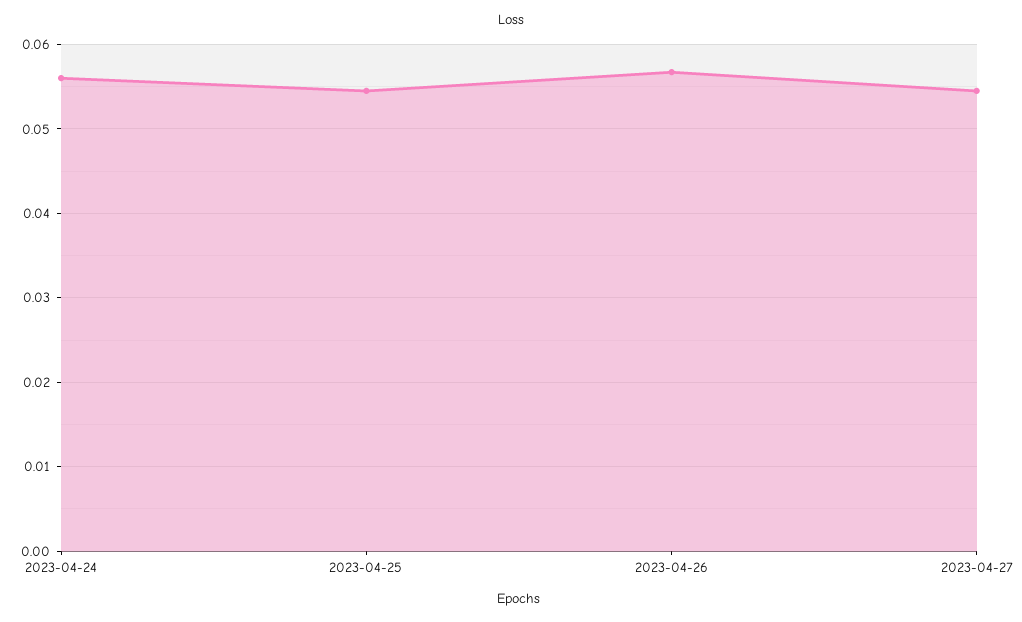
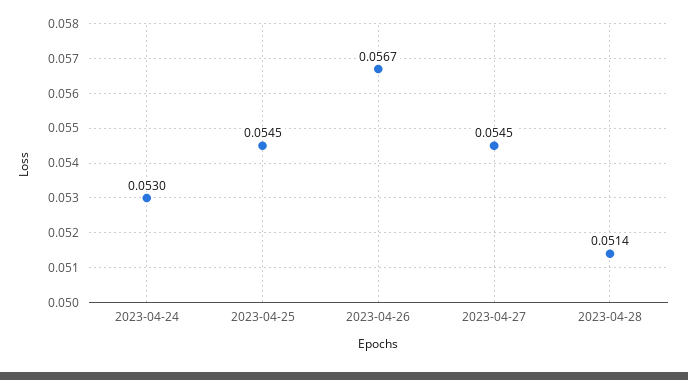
2023-04-24: 0.056 -> 0.053
2023-04-28: none -> 0.0514

